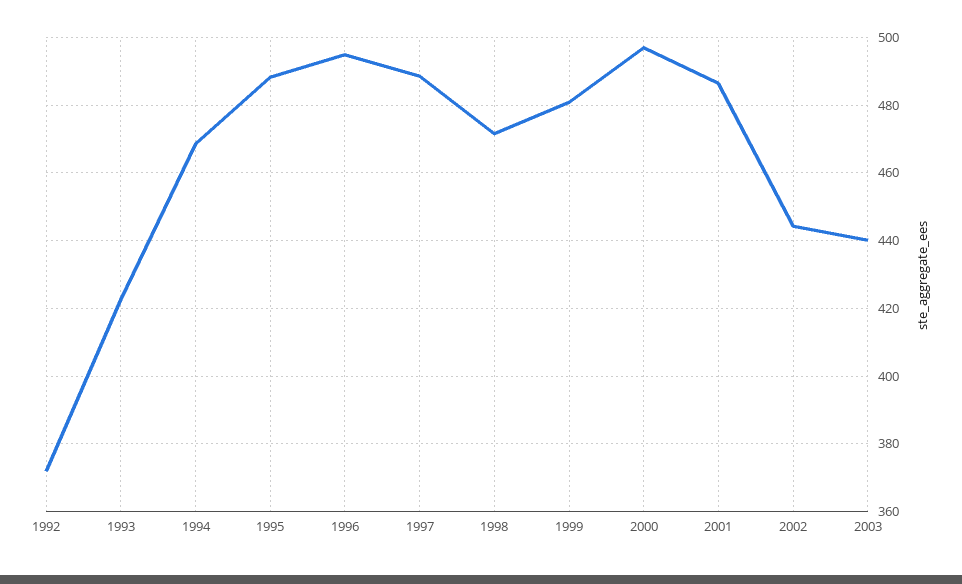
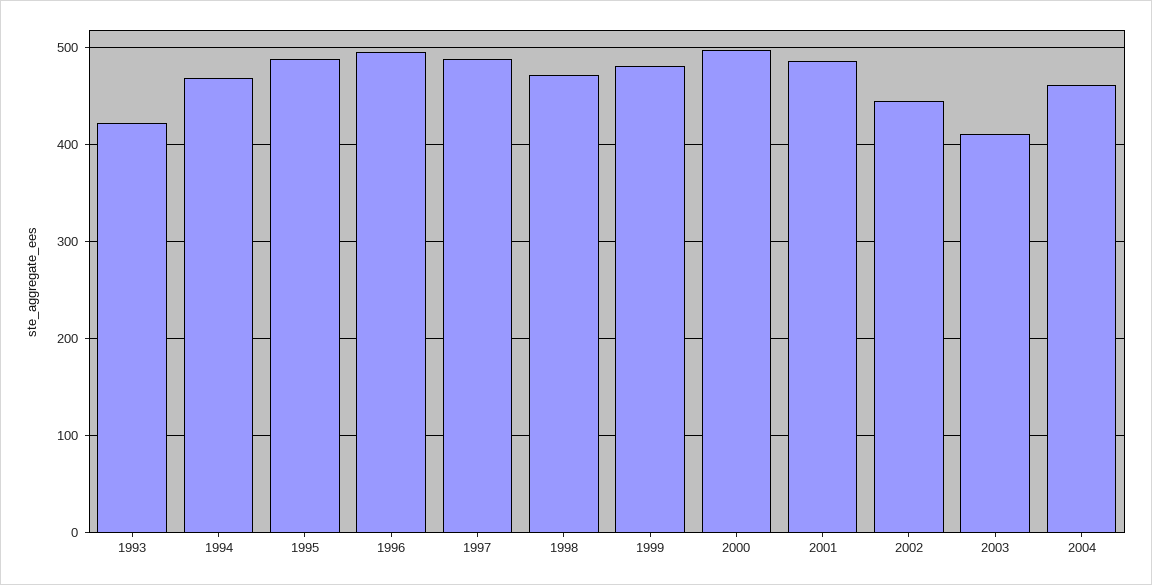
1992: 372 -> none
2003: 440 -> 410
2004: none -> 460

